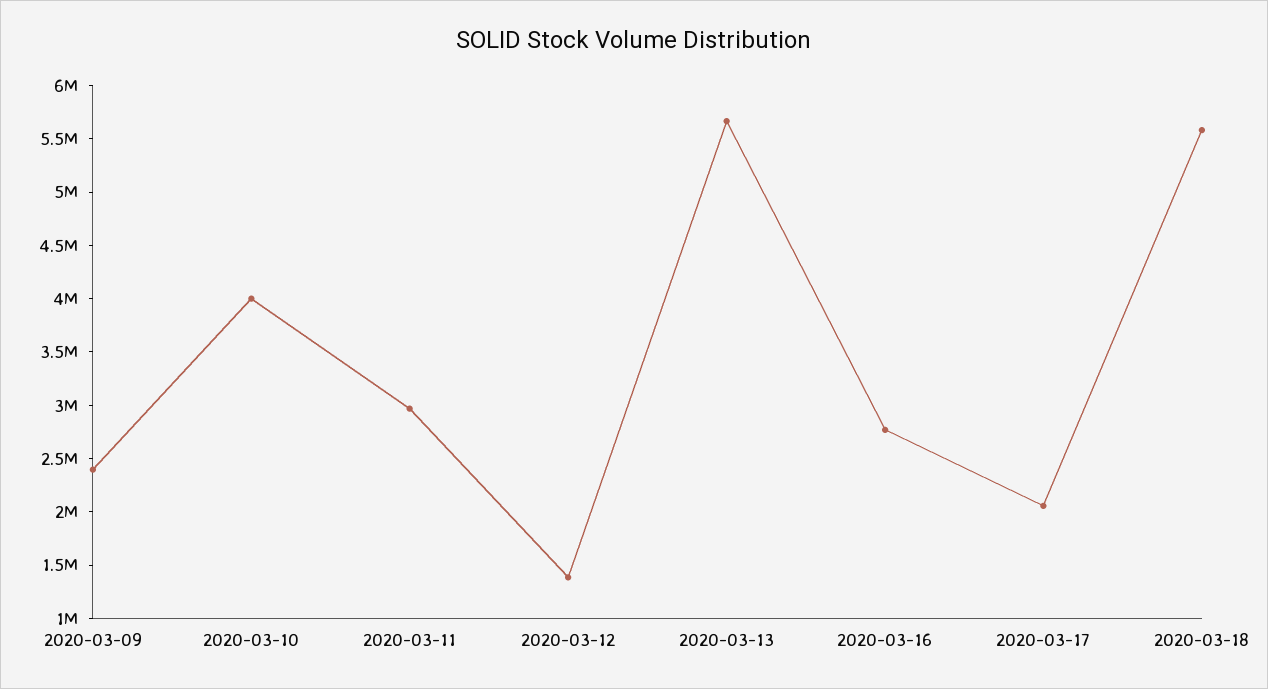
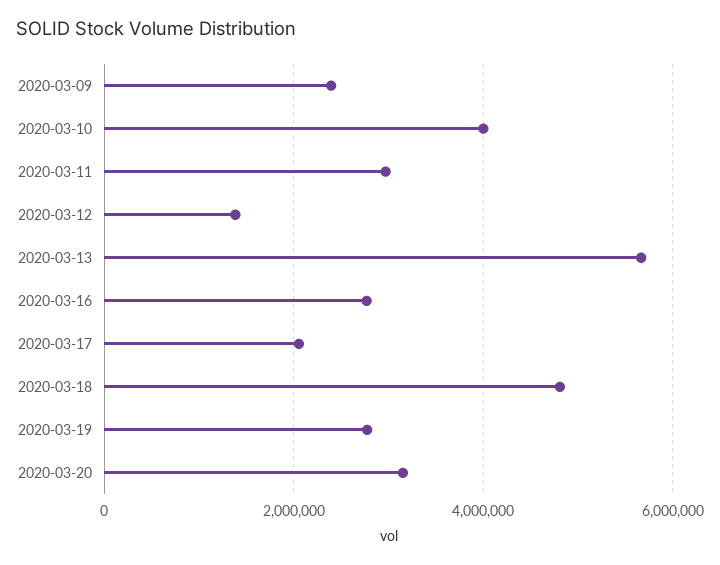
2020-03-18: 5600000 -> 4800000
2020-03-19: none -> 2800000
2020-03-20: none -> 3200000

